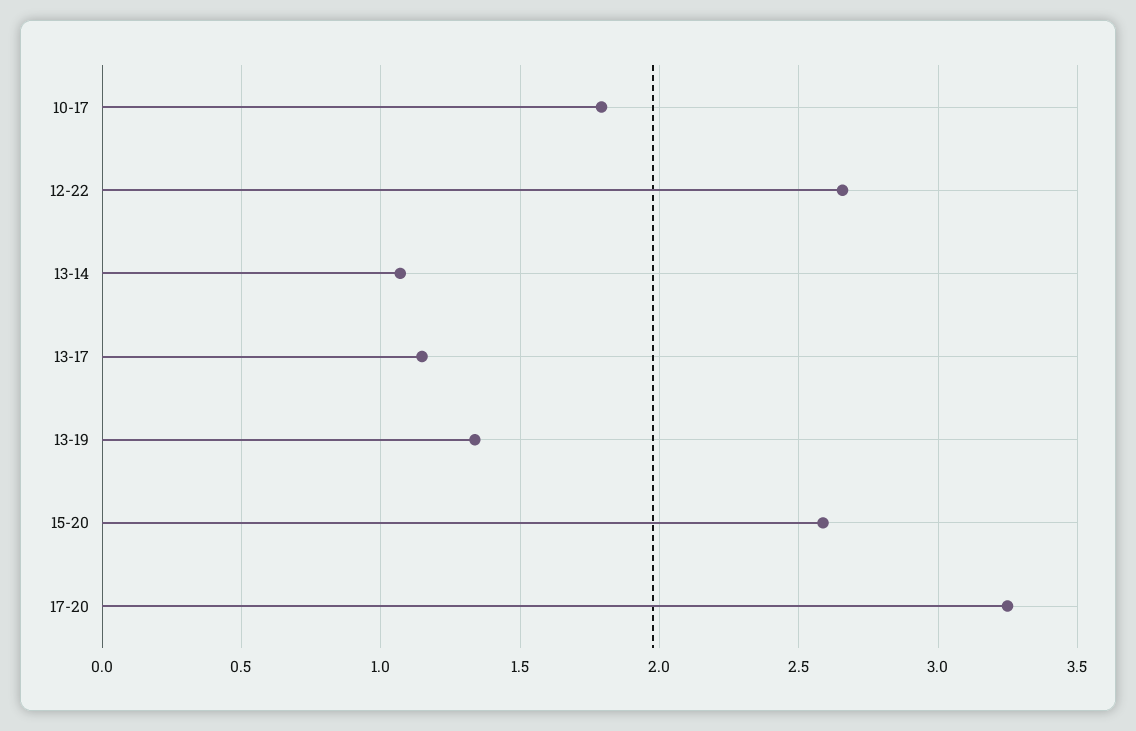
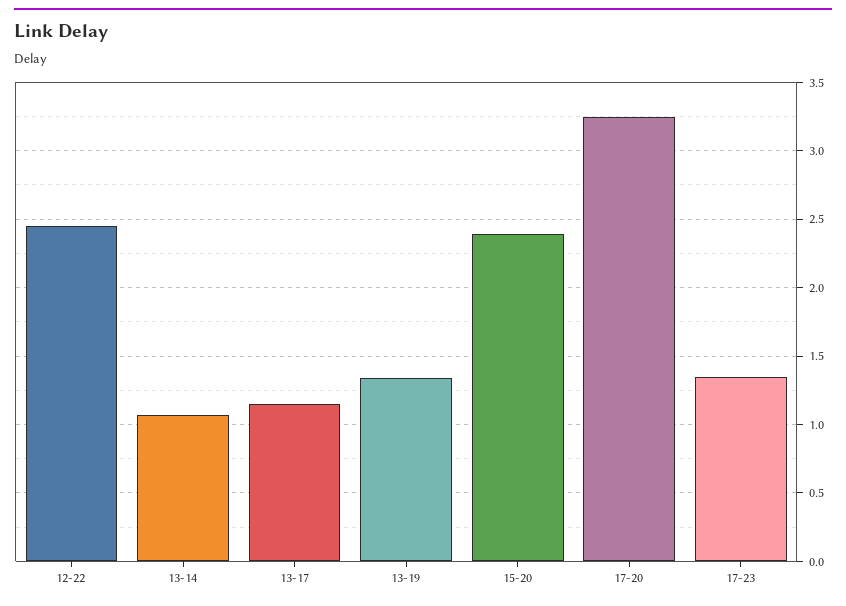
10-17: 1.8 -> none
12-22: 2.65 -> 2.45
15-20: 2.6 -> 2.4
17-23: none -> 1.35

